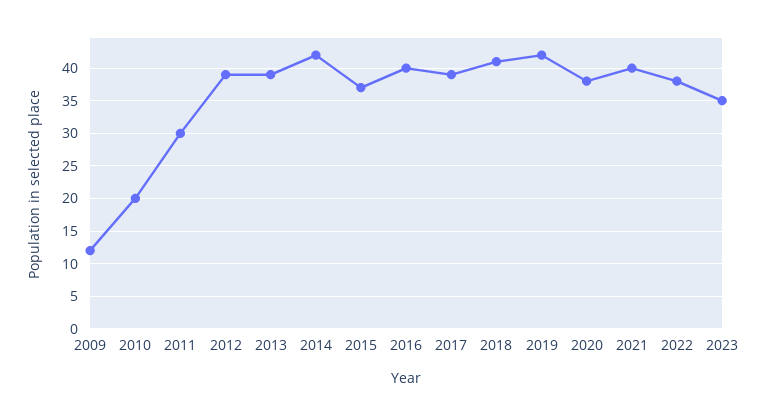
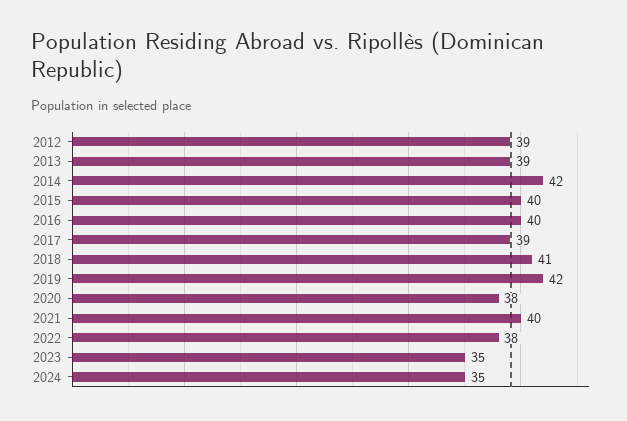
2009: 12 -> none
2010: 20 -> none
2011: 30 -> none
2015: 37 -> 40
2024: none -> 35

